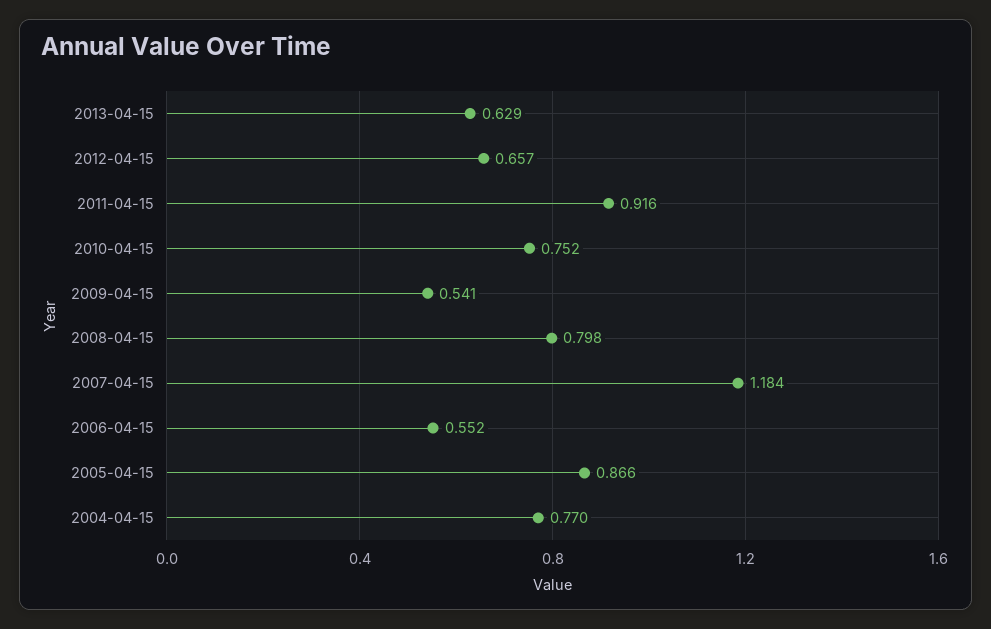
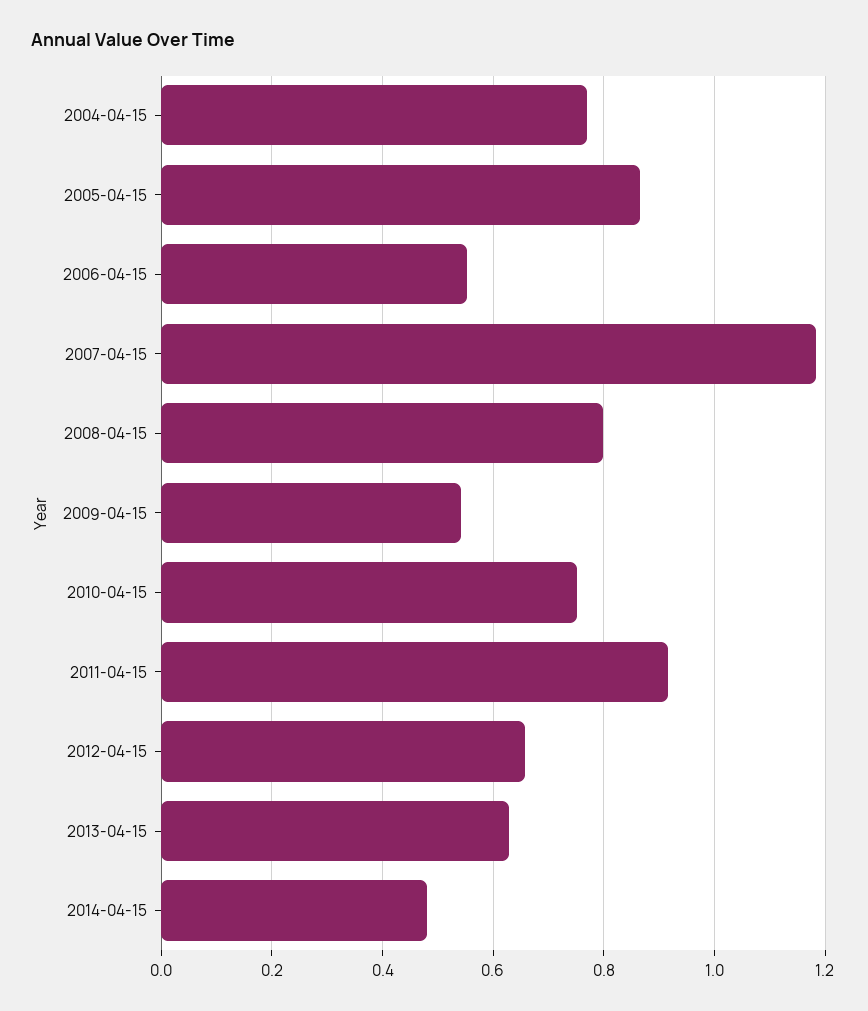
2014-04-15: none -> 0.48

